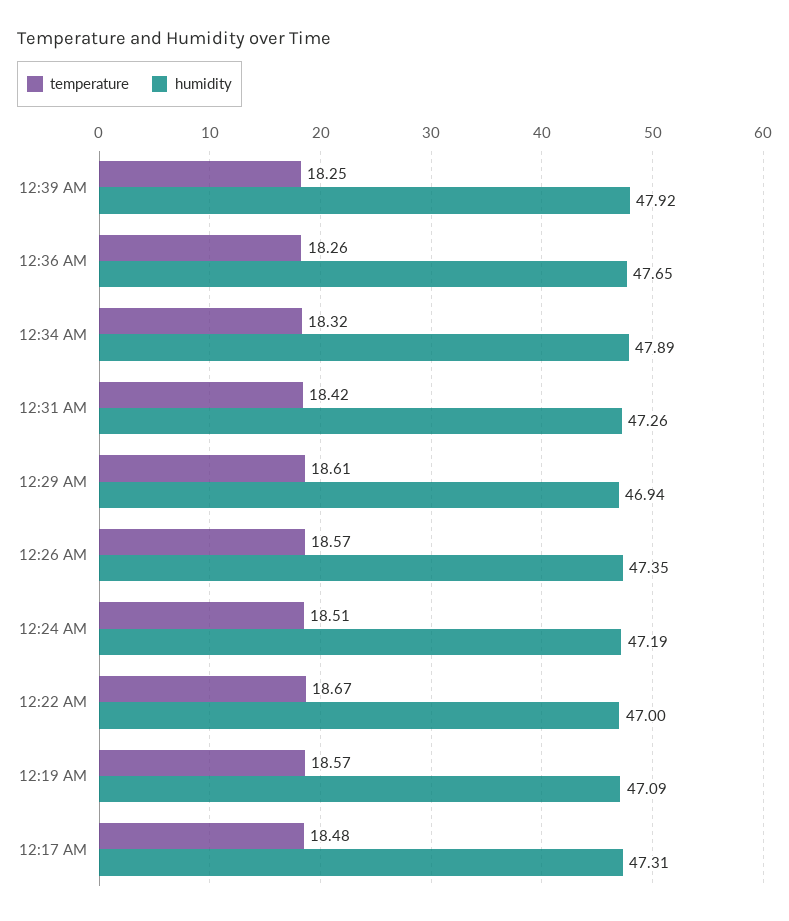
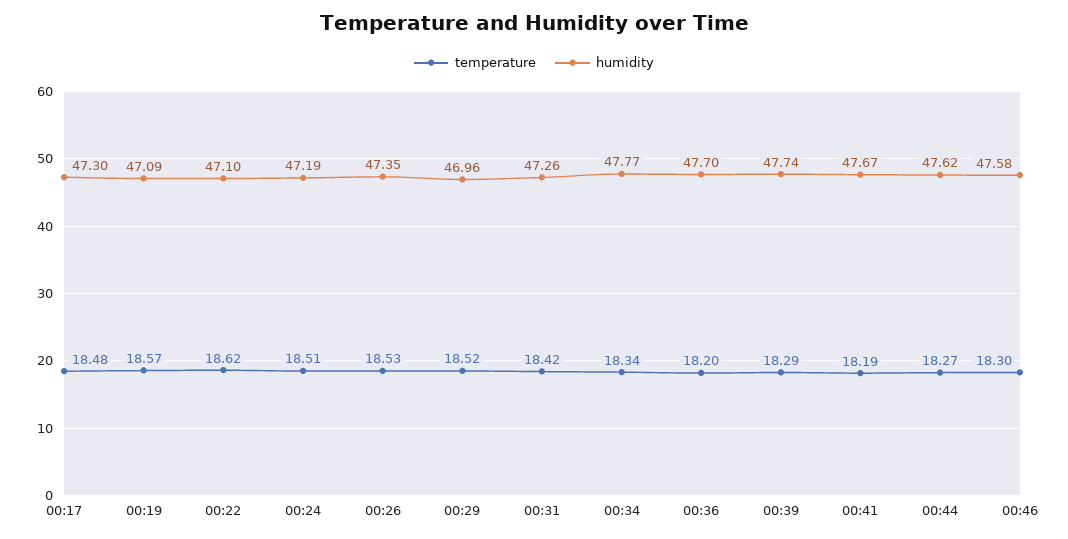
temperature, 12:39 AM: 18.25 -> 18.29
humidity, 12:39 AM: 47.92 -> 47.74
temperature, 12:36 AM: 18.26 -> 18.2
humidity, 12:36 AM: 47.65 -> 47.7
temperature, 12:34 AM: 18.32 -> 18.34
humidity, 12:34 AM: 47.89 -> 47.77
temperature, 12:29 AM: 18.61 -> 18.52
humidity, 12:29 AM: 46.94 -> 46.96
temperature, 12:26 AM: 18.57 -> 18.53
temperature, 12:22 AM: 18.67 -> 18.62
humidity, 12:22 AM: 47 -> 47.1
humidity, 12:17 AM: 47.31 -> 47.3
temperature, 00:41: none -> 18.19
humidity, 00:41: none -> 47.67
temperature, 00:44: none -> 18.27
humidity, 00:44: none -> 47.62
temperature, 00:46: none -> 18.3
humidity, 00:46: none -> 47.58

